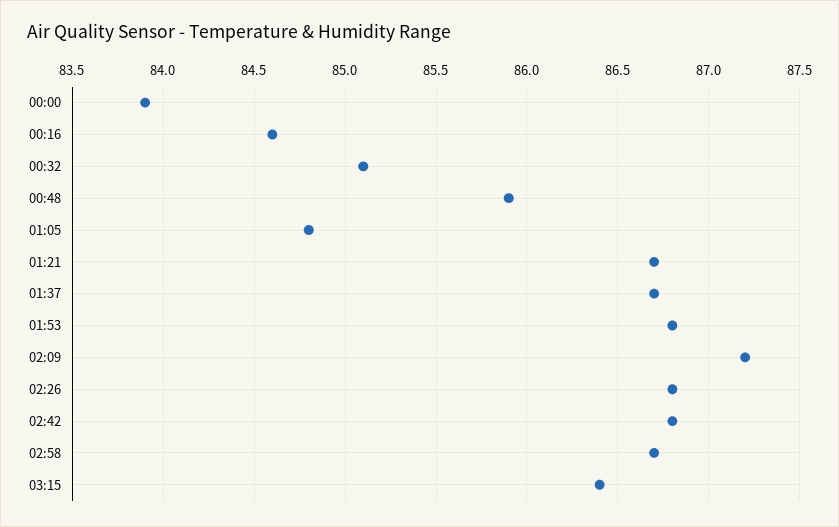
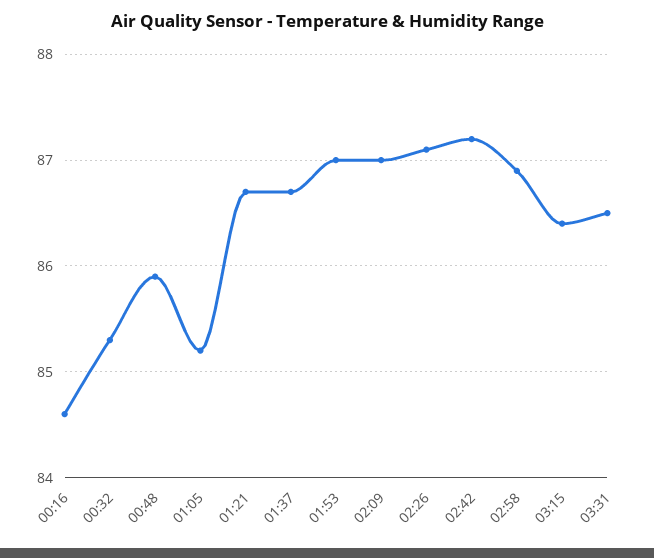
00:00: 83.9 -> none
00:32: 85.1 -> 85.3
01:05: 84.8 -> 85.2
01:53: 86.8 -> 87
02:09: 87.2 -> 87
02:26: 86.8 -> 87.1
02:42: 86.8 -> 87.2
02:58: 86.7 -> 86.9
03:31: none -> 86.5

